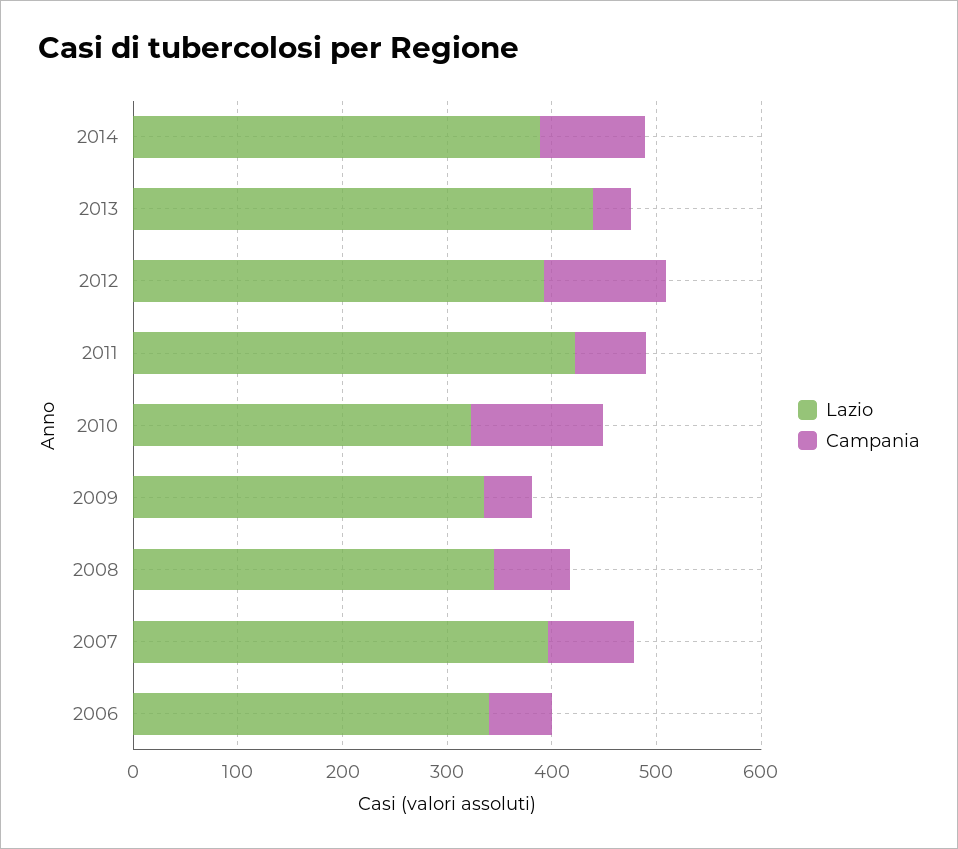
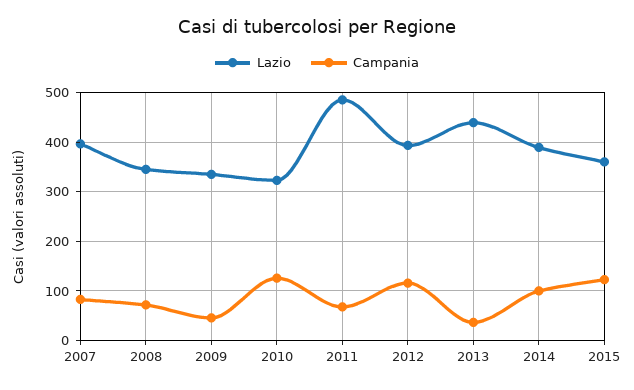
Lazio, 2011: 420 -> 480
Lazio, 2006: 340 -> none
Campania, 2006: 60 -> none
Lazio, 2015: none -> 360
Campania, 2015: none -> 120

